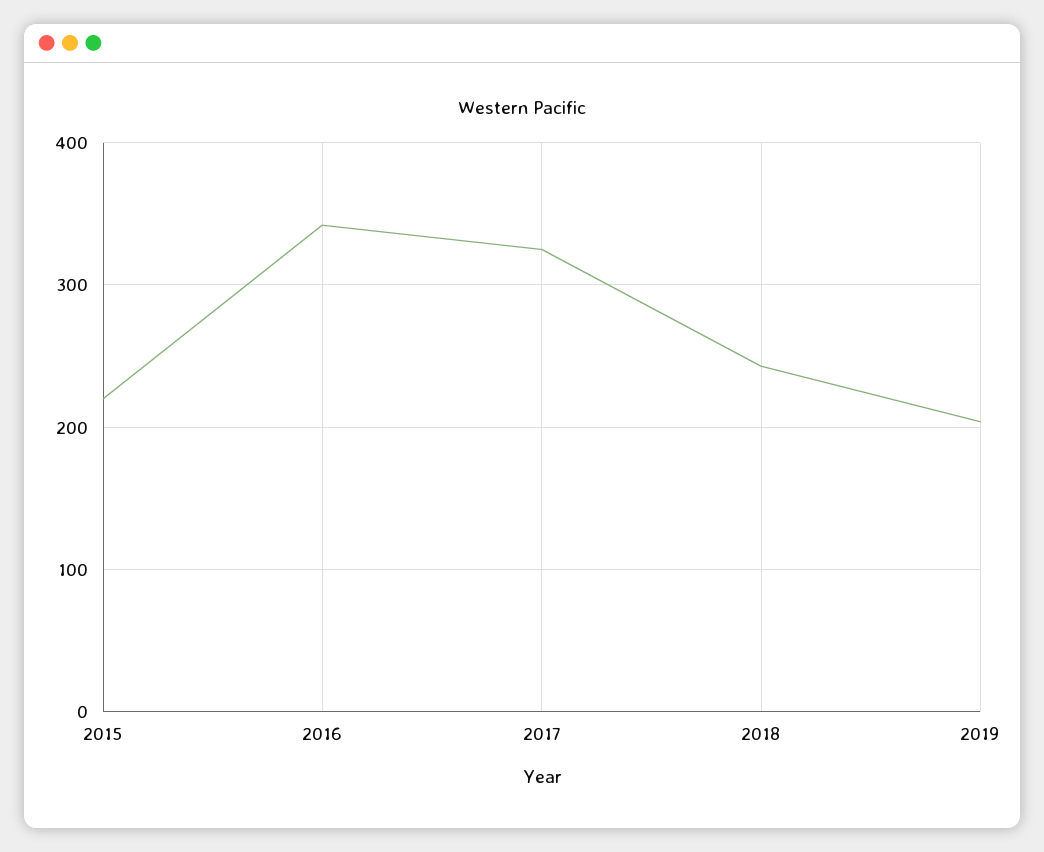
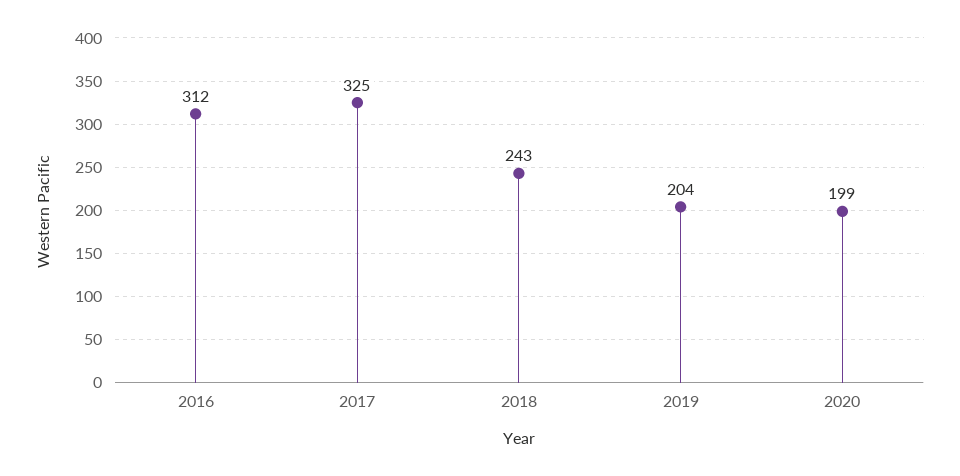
2015: 220 -> none
2016: 340 -> 312
2020: none -> 199

